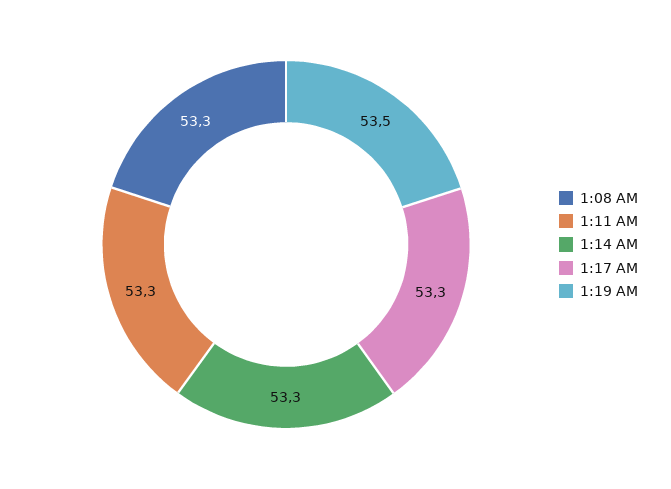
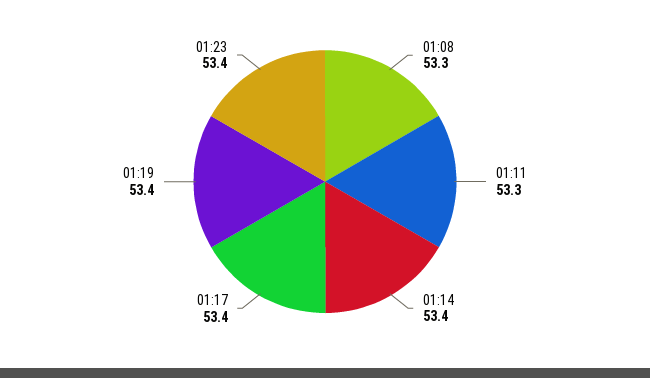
1:14 AM: 53.3 -> 53.4
1:17 AM: 53.3 -> 53.4
1:19 AM: 53.5 -> 53.4
01:23: none -> 53.4

